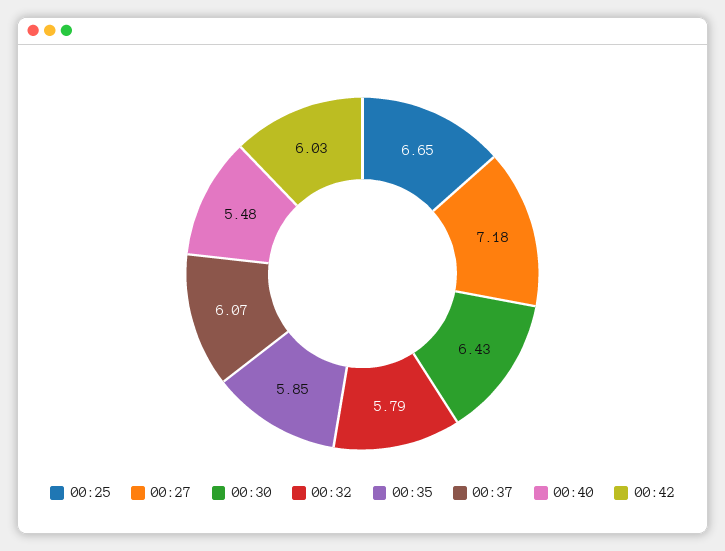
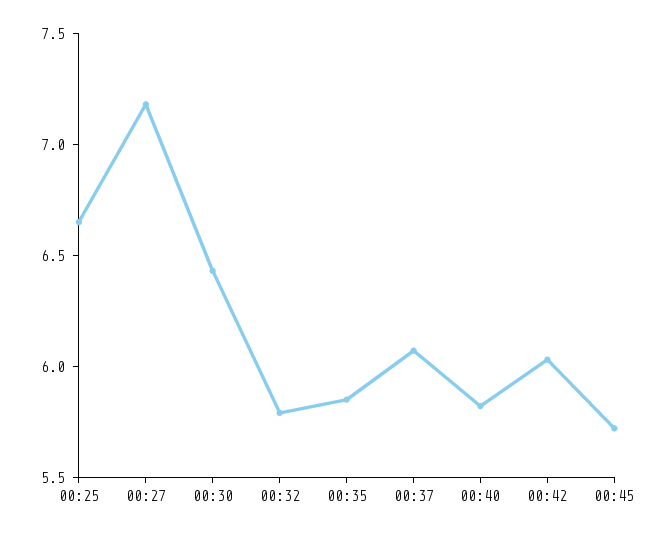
00:40: 5.48 -> 5.8
00:45: none -> 5.7

